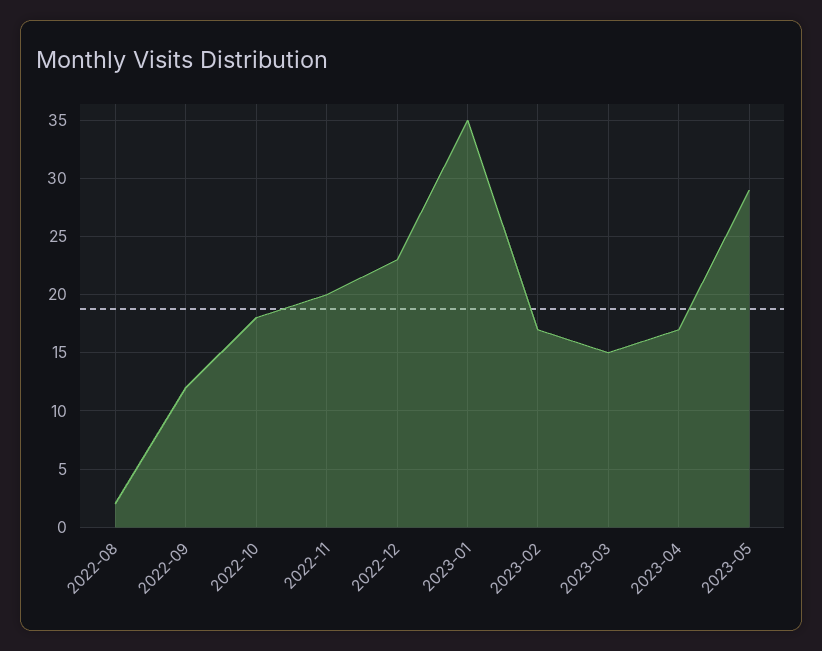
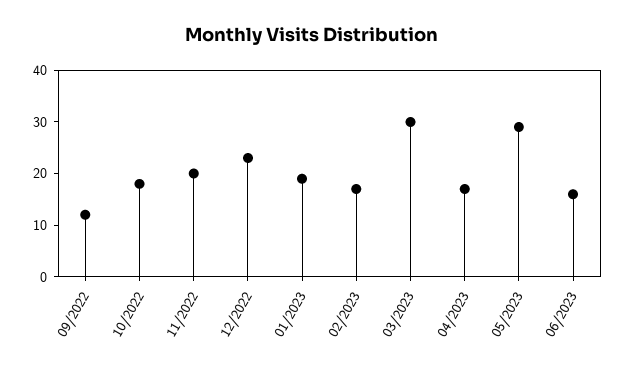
2022-08: 2 -> none
2023-01: 35 -> 20
2023-03: 15 -> 30
06/2023: none -> 15

